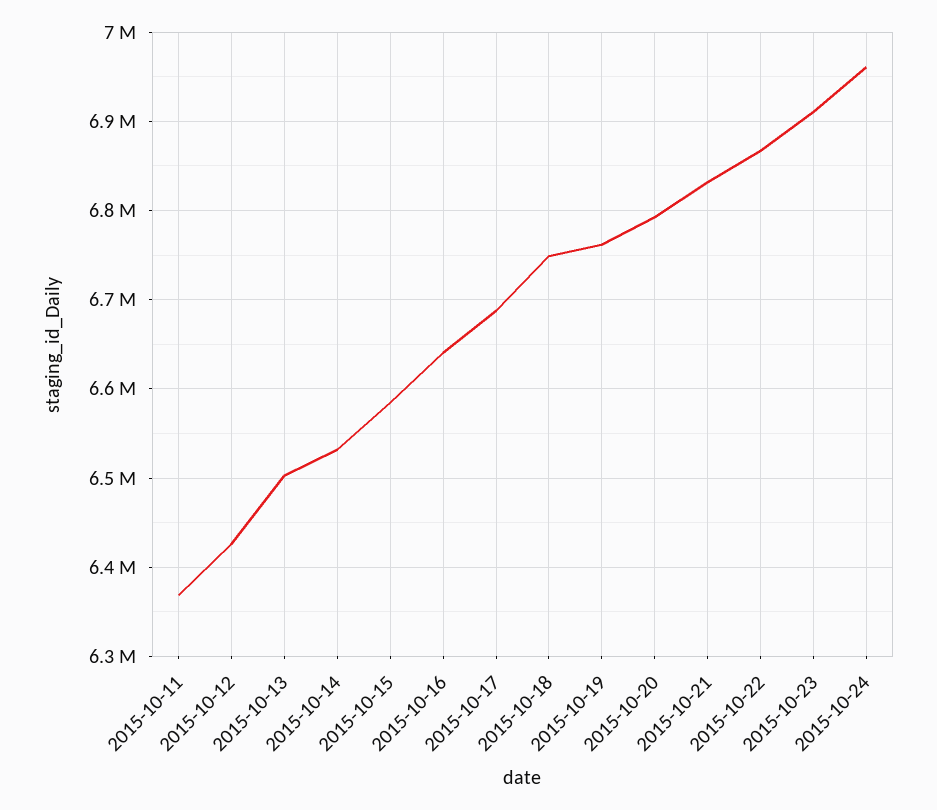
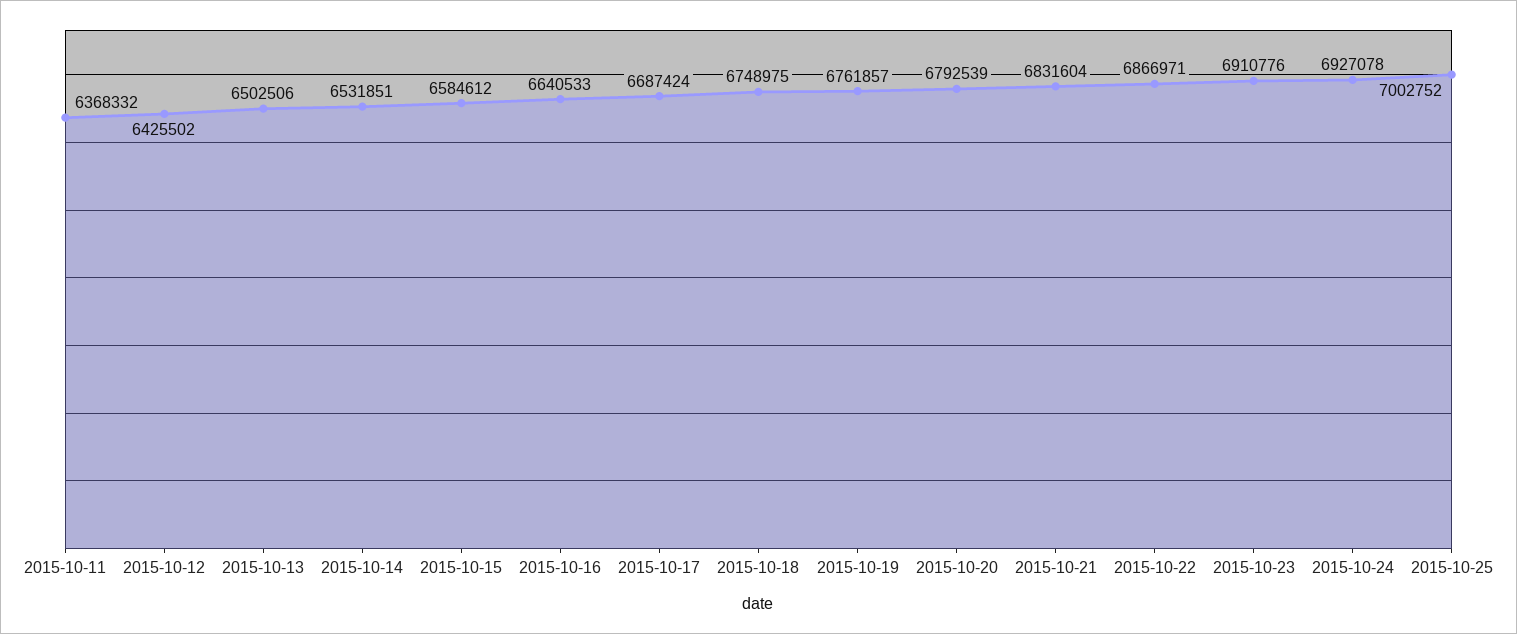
2015-10-24: 6960000 -> 6927078
2015-10-25: none -> 7002752

